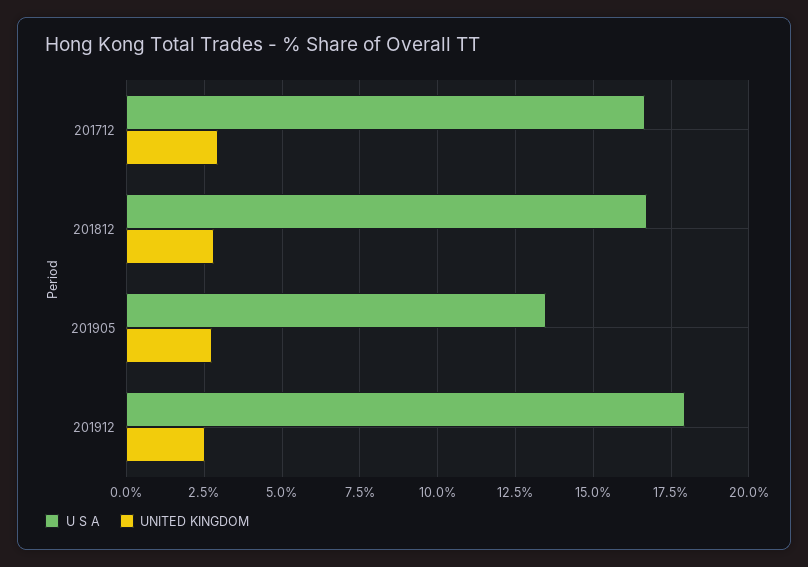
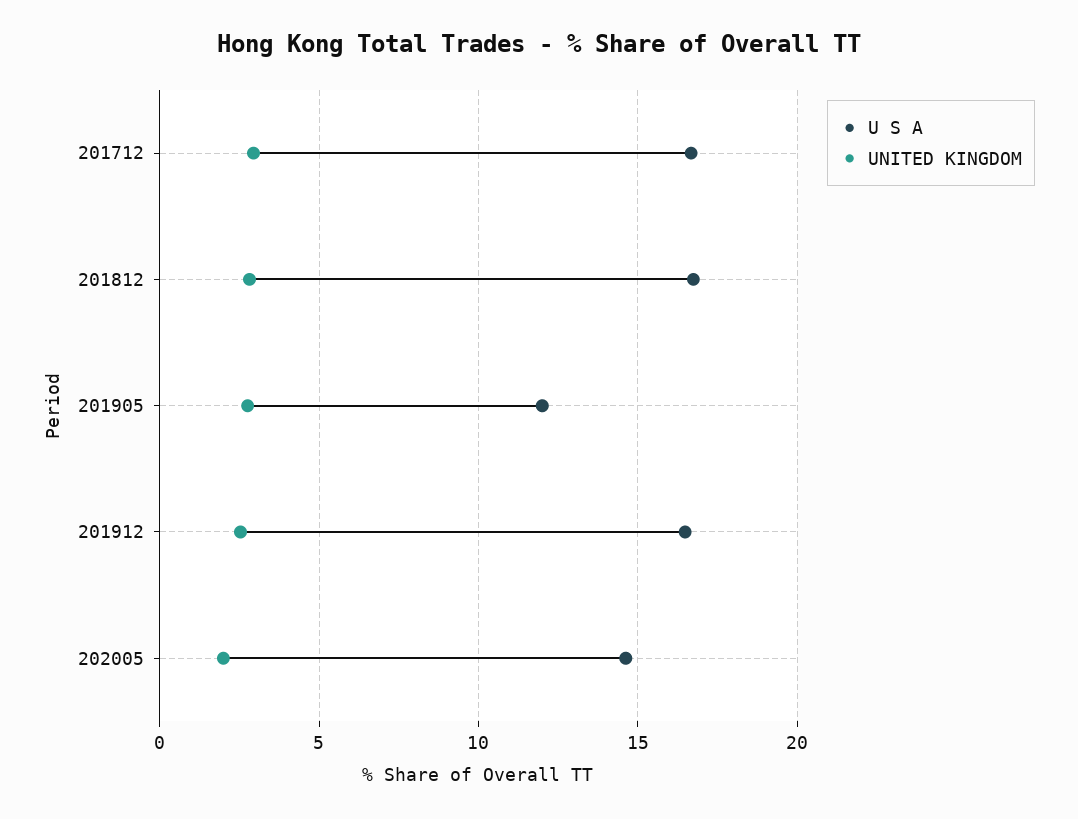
U S A, 201905: 13.5 -> 12
U S A, 201912: 18 -> 16.5
U S A, 202005: none -> 14.5
UNITED KINGDOM, 202005: none -> 2

